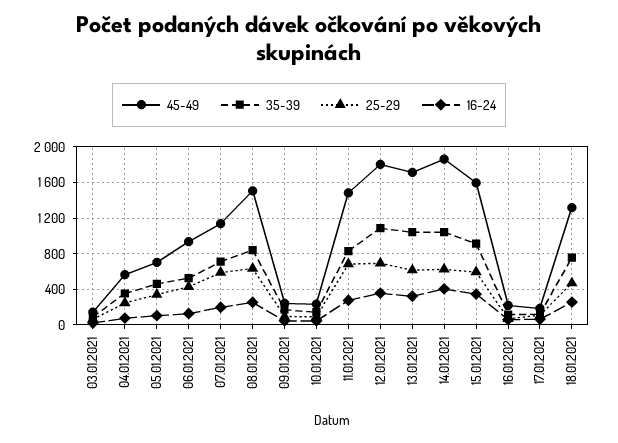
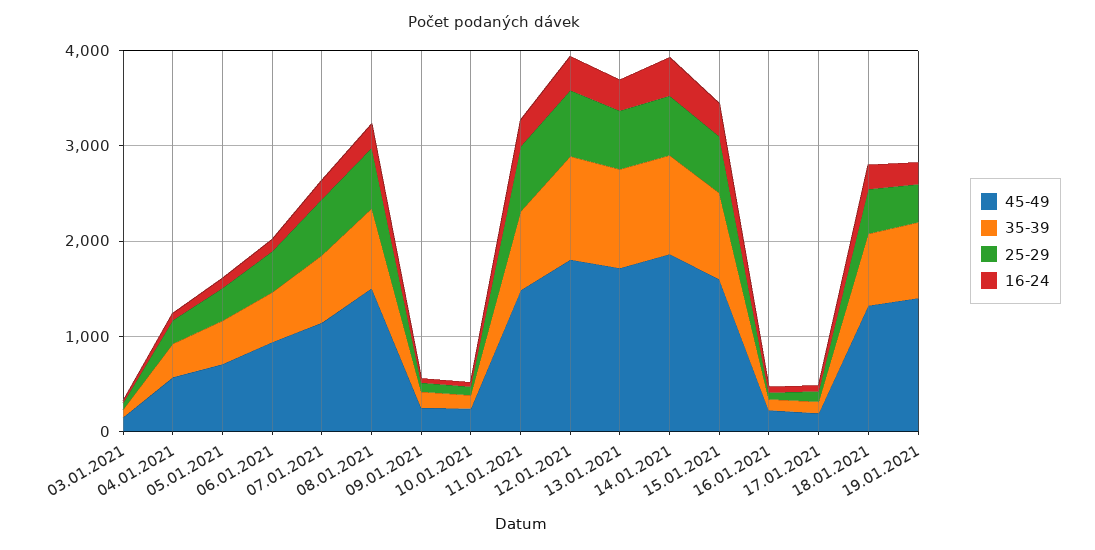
45-49, 19.01.2021: none -> 1400
35-39, 19.01.2021: none -> 800
25-29, 19.01.2021: none -> 400
16-24, 19.01.2021: none -> 200

